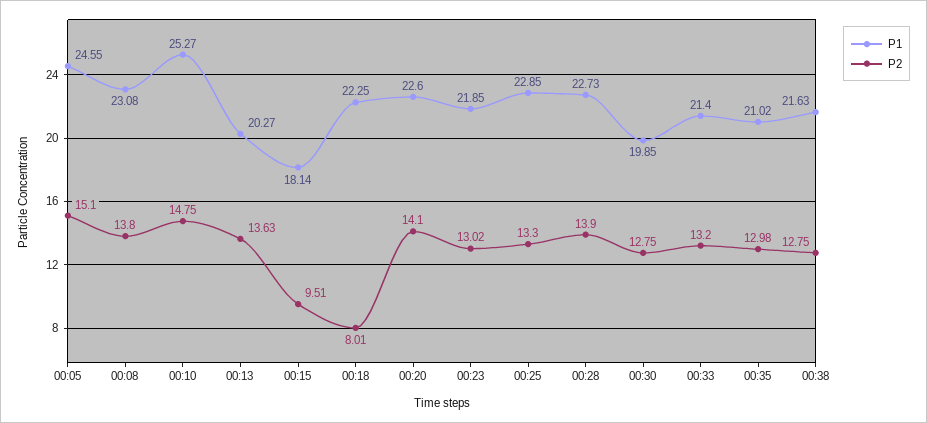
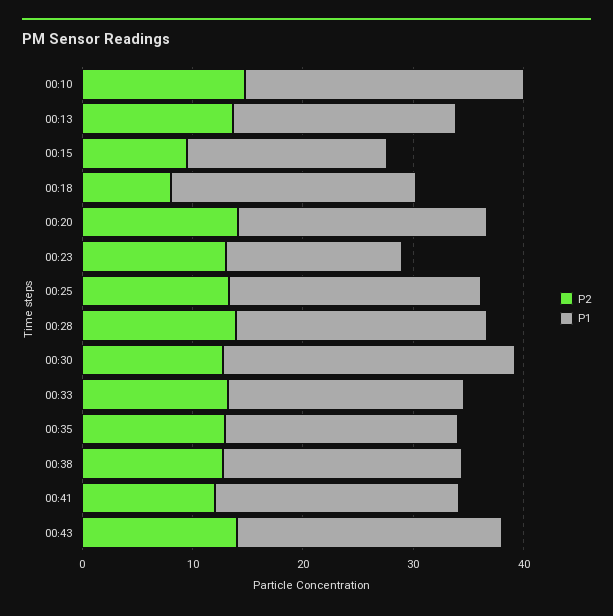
P1, 00:05: 24.55 -> none
P2, 00:05: 15.1 -> none
P1, 00:08: 23.08 -> none
P2, 00:08: 13.8 -> none
P1, 00:23: 21.85 -> 16
P1, 00:30: 19.85 -> 26
P2, 00:41: none -> 12
P1, 00:41: none -> 22
P2, 00:43: none -> 14
P1, 00:43: none -> 24

